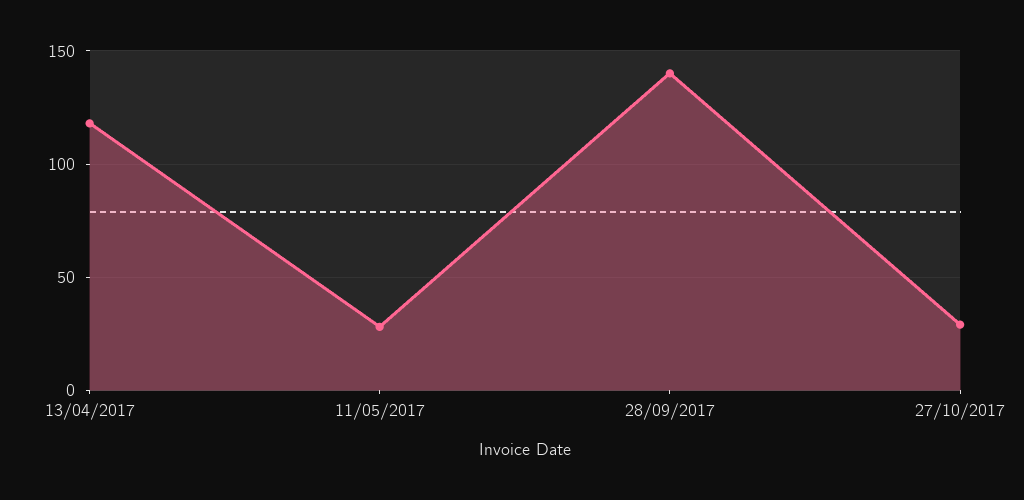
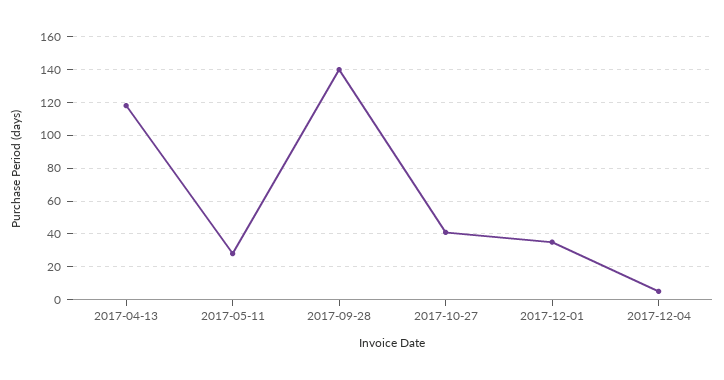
27/10/2017: 30 -> 40
2017-12-01: none -> 35
2017-12-04: none -> 5

